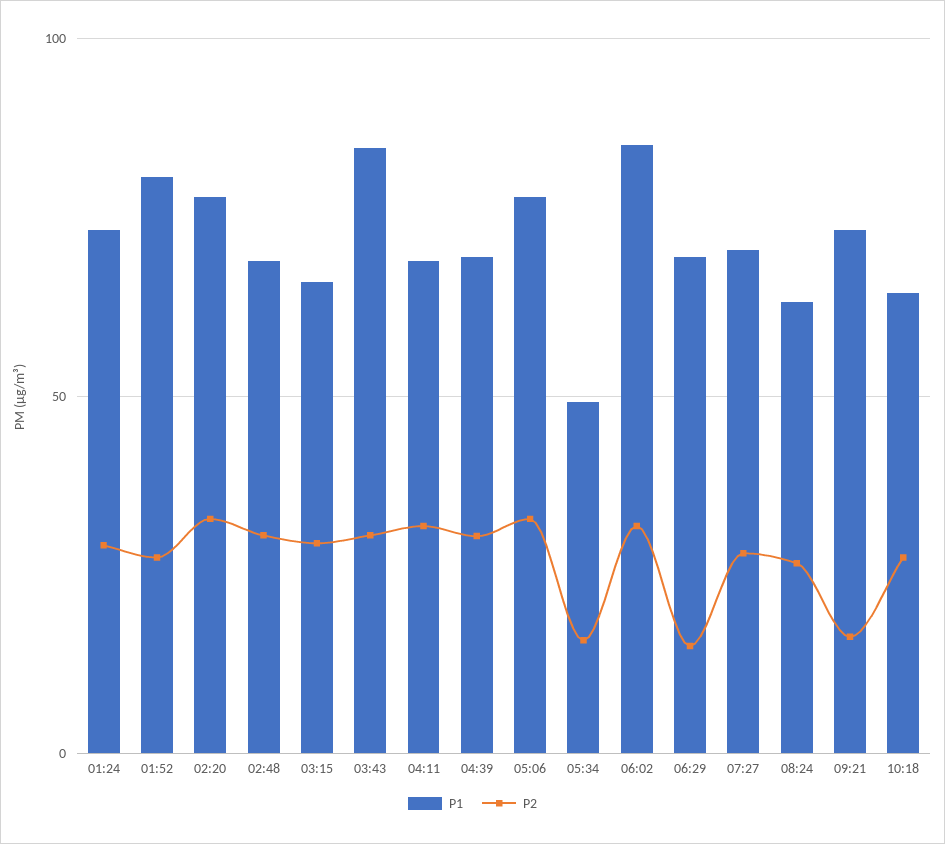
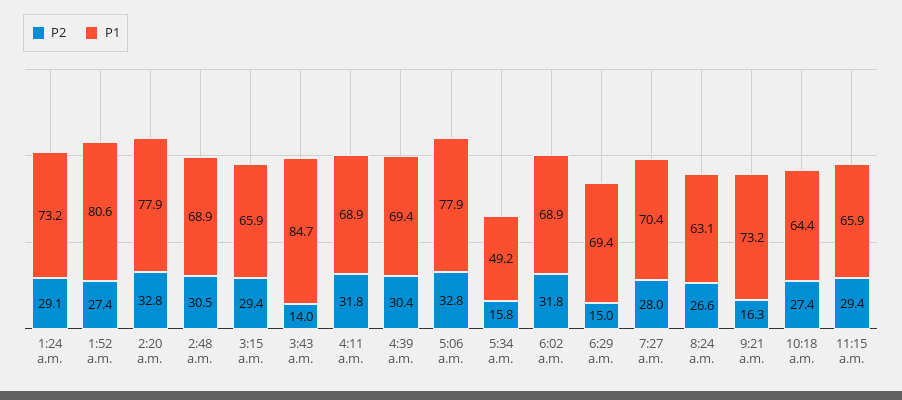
P2, 03:43: 30 -> 14
P1, 06:02: 85 -> 68.9
P2, 11:15 a.m.: none -> 29.4
P1, 11:15 a.m.: none -> 65.9

